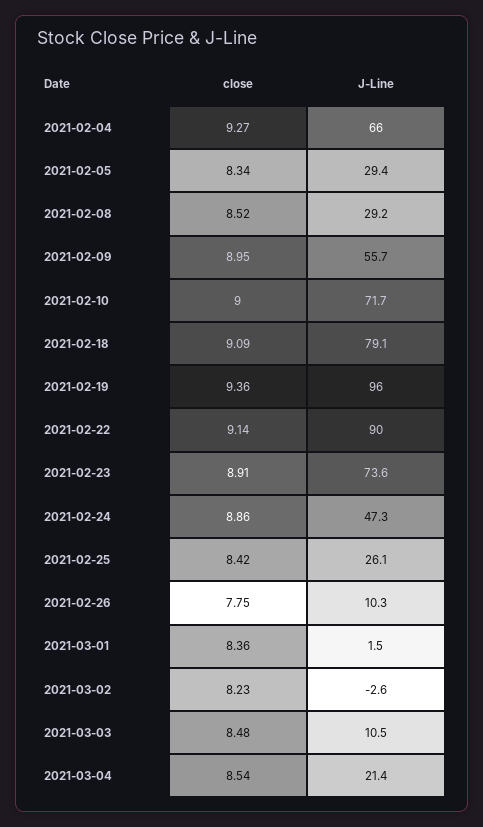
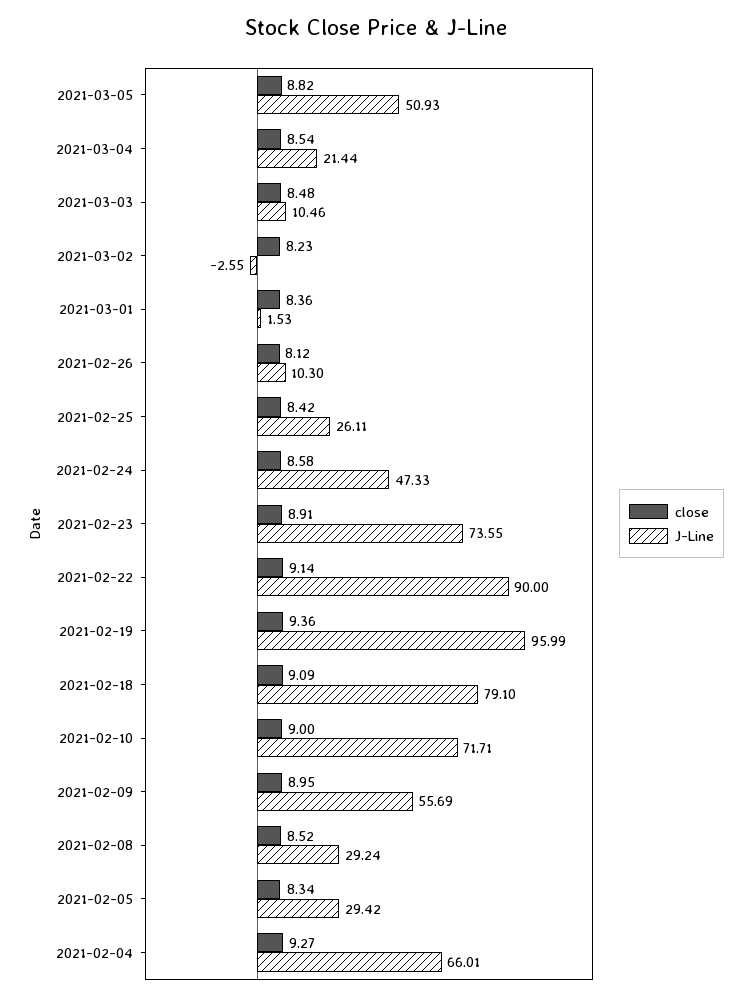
close, 2021-02-24: 8.86 -> 8.58
close, 2021-02-26: 7.75 -> 8.12
close, 2021-03-05: none -> 8.82
J-Line, 2021-03-05: none -> 50.93

